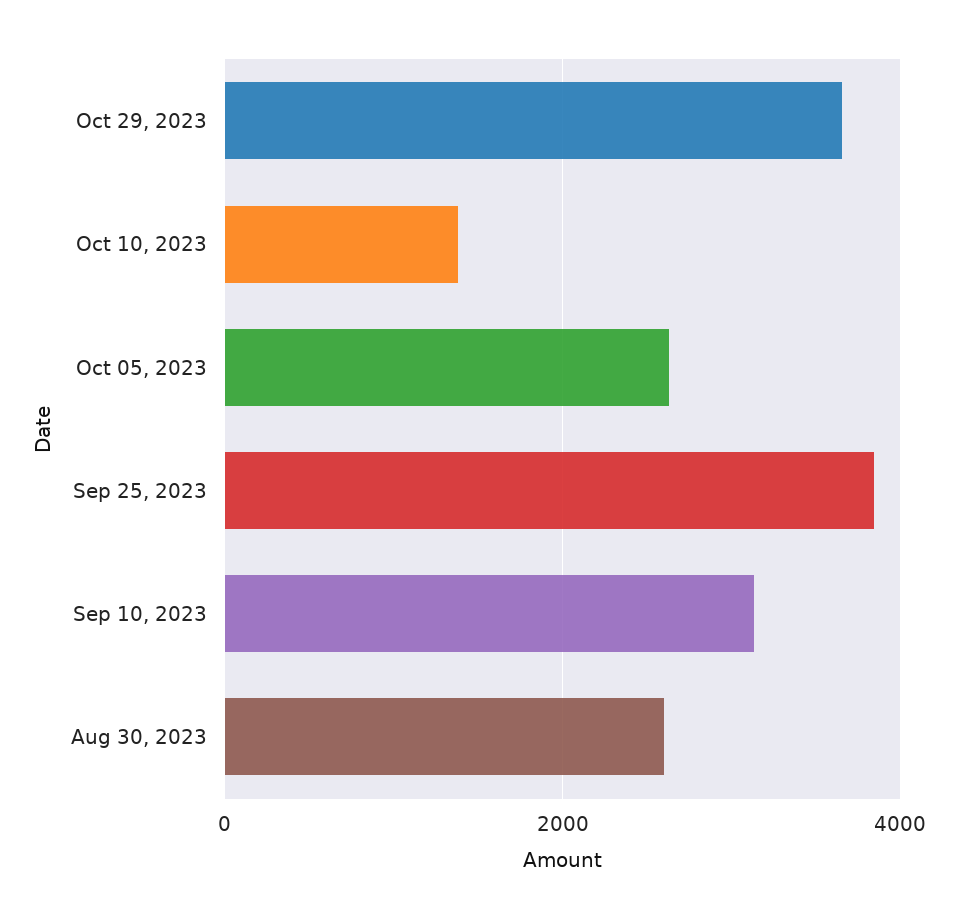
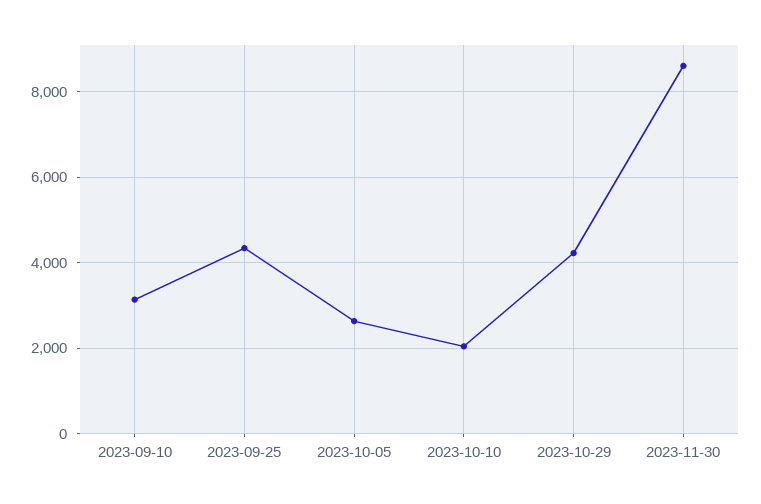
Oct 29, 2023: 3600 -> 4200
Oct 10, 2023: 1400 -> 2000
Sep 25, 2023: 3800 -> 4400
Aug 30, 2023: 2600 -> none
2023-11-30: none -> 8600

